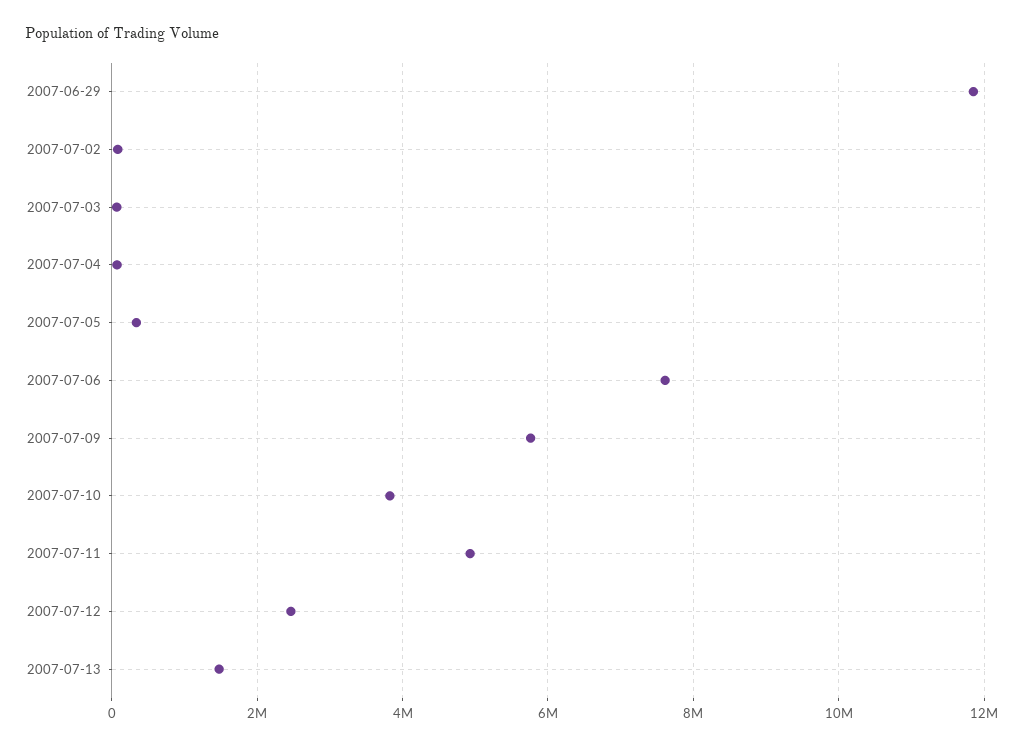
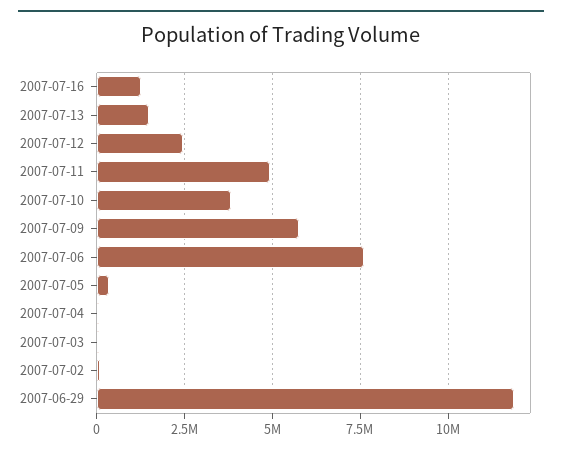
2007-07-16: none -> 1250000

